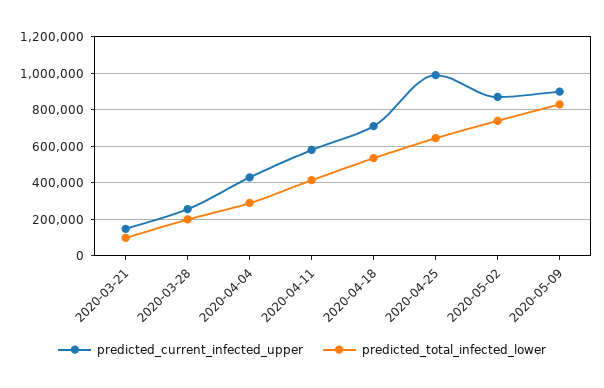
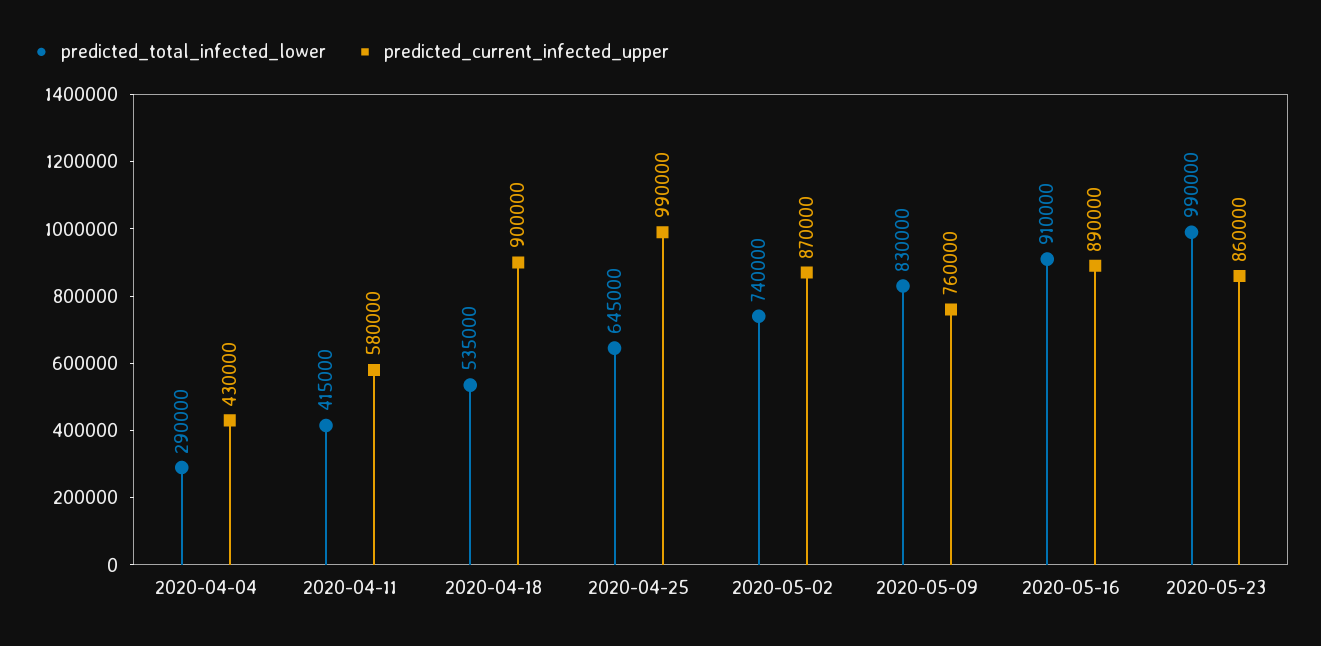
predicted_current_infected_upper, 2020-03-21: 150000 -> none
predicted_total_infected_lower, 2020-03-21: 100000 -> none
predicted_current_infected_upper, 2020-03-28: 250000 -> none
predicted_total_infected_lower, 2020-03-28: 200000 -> none
predicted_current_infected_upper, 2020-04-18: 700000 -> 900000
predicted_current_infected_upper, 2020-05-09: 900000 -> 760000
predicted_total_infected_lower, 2020-05-16: none -> 910000
predicted_current_infected_upper, 2020-05-16: none -> 890000
predicted_total_infected_lower, 2020-05-23: none -> 990000
predicted_current_infected_upper, 2020-05-23: none -> 860000

